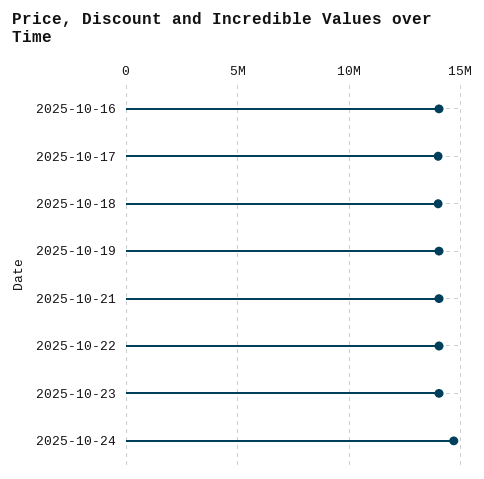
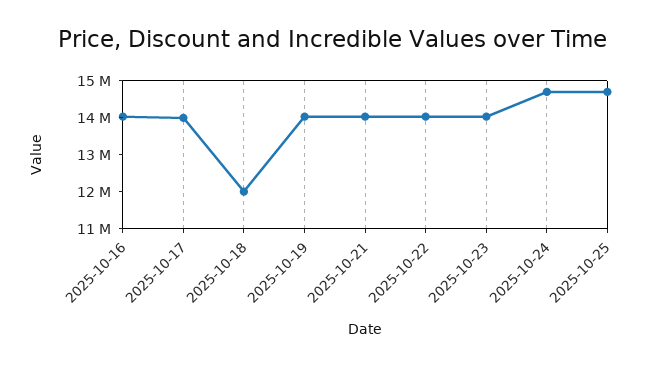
2025-10-18: 14000000 -> 12000000
2025-10-25: none -> 14750000

